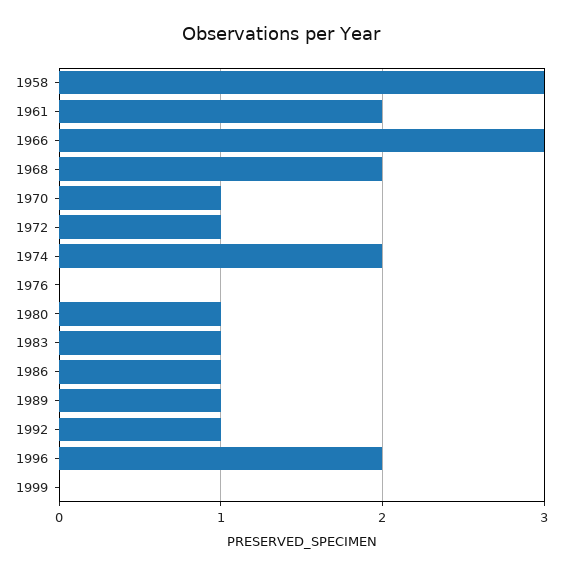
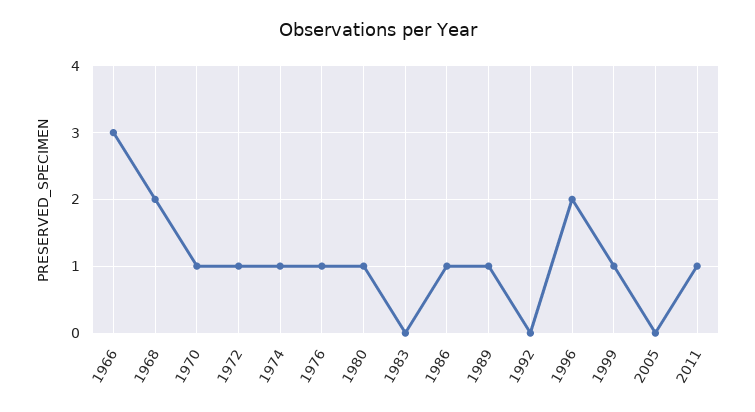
1958: 3 -> none
1961: 2 -> none
1974: 2 -> 1
1976: 0 -> 1
1983: 1 -> 0
1992: 1 -> 0
1999: 0 -> 1
2005: none -> 0
2011: none -> 1

